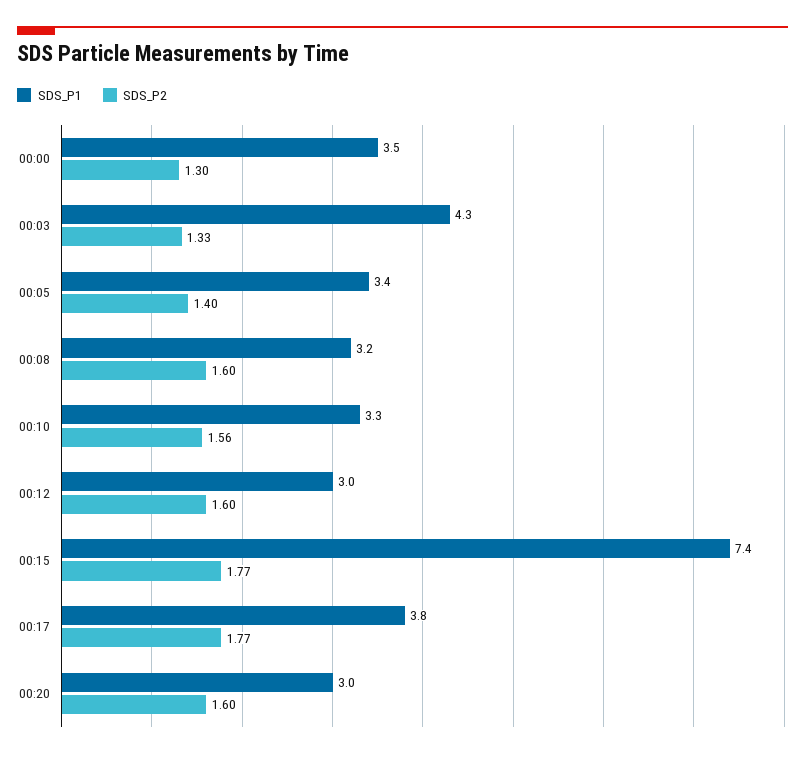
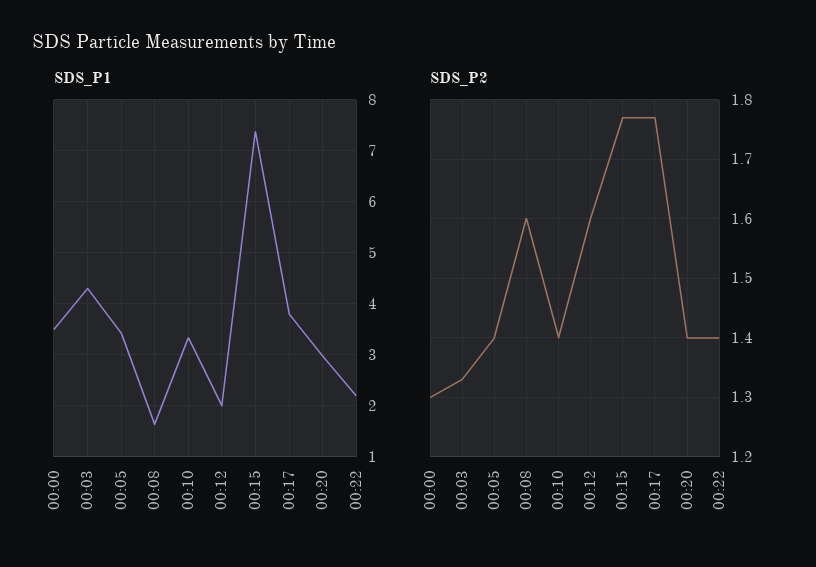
SDS_P1, 00:08: 3.2 -> 1.6
SDS_P2, 00:10: 1.56 -> 1.4
SDS_P1, 00:12: 3 -> 2
SDS_P2, 00:20: 1.6 -> 1.4
SDS_P1, 00:22: none -> 2.2
SDS_P2, 00:22: none -> 1.4

